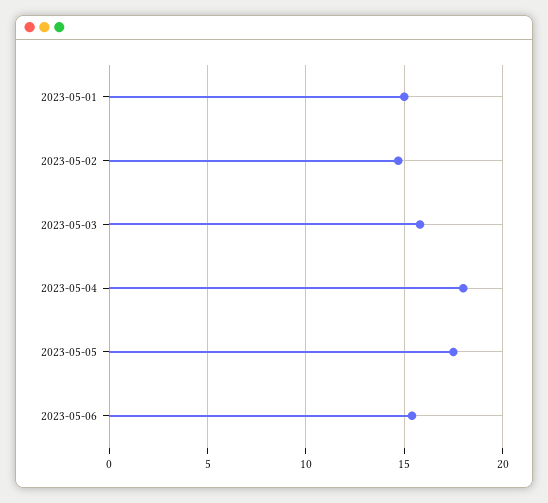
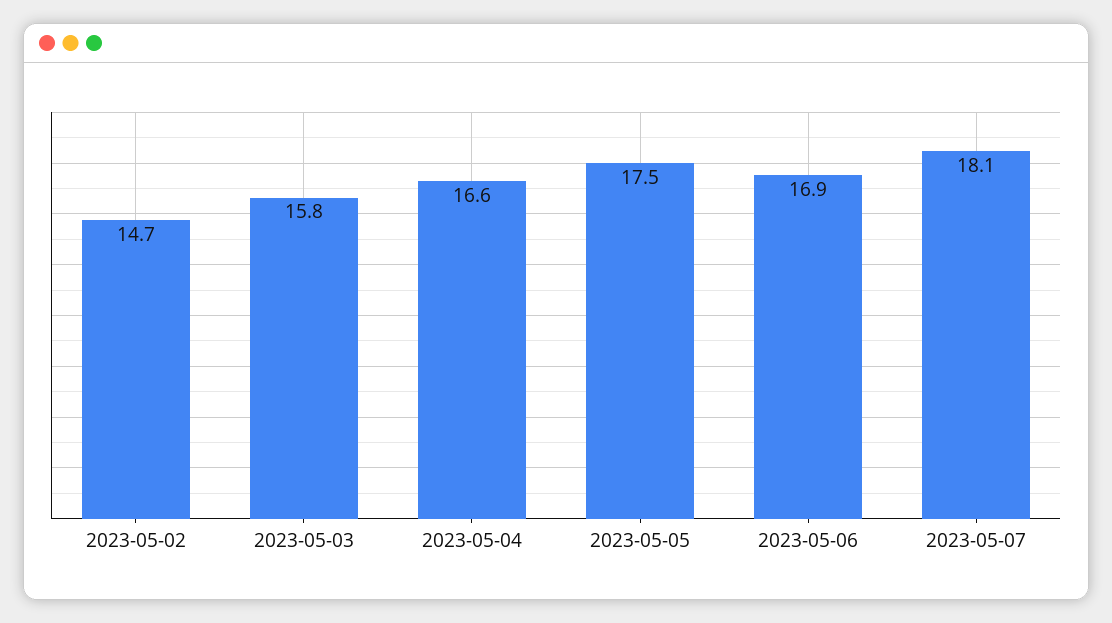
2023-05-01: 15 -> none
2023-05-04: 18 -> 16.6
2023-05-06: 15.5 -> 16.9
2023-05-07: none -> 18.1

